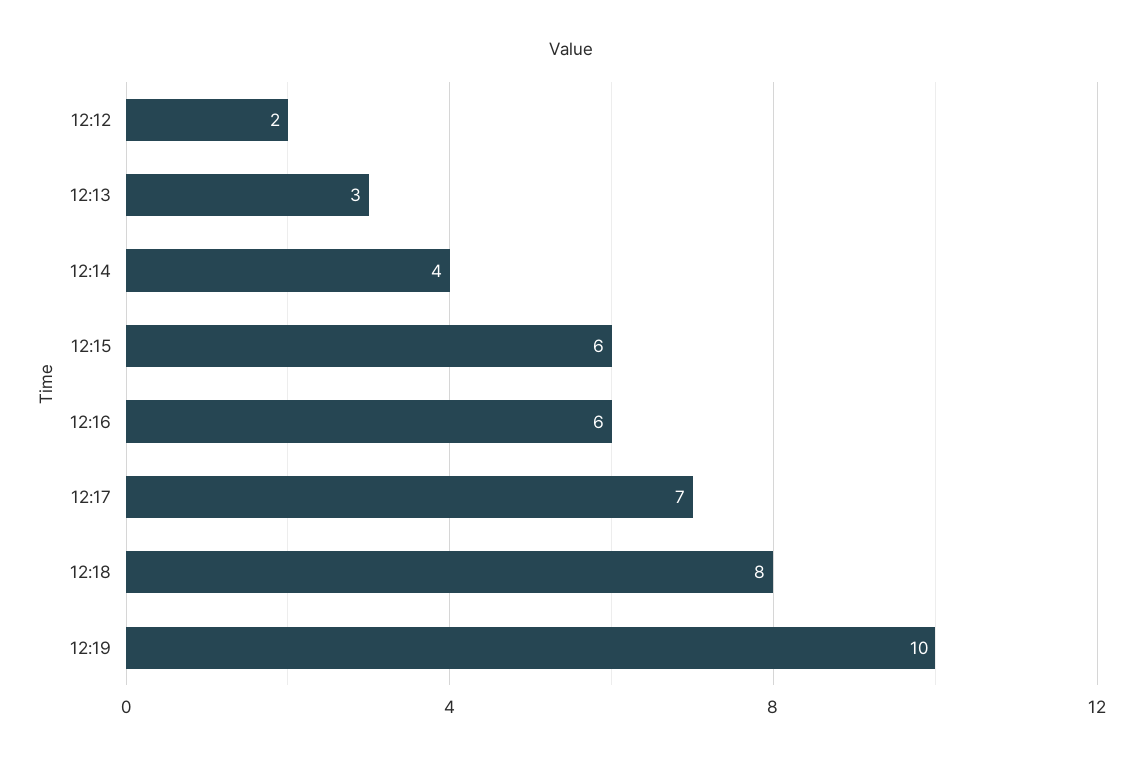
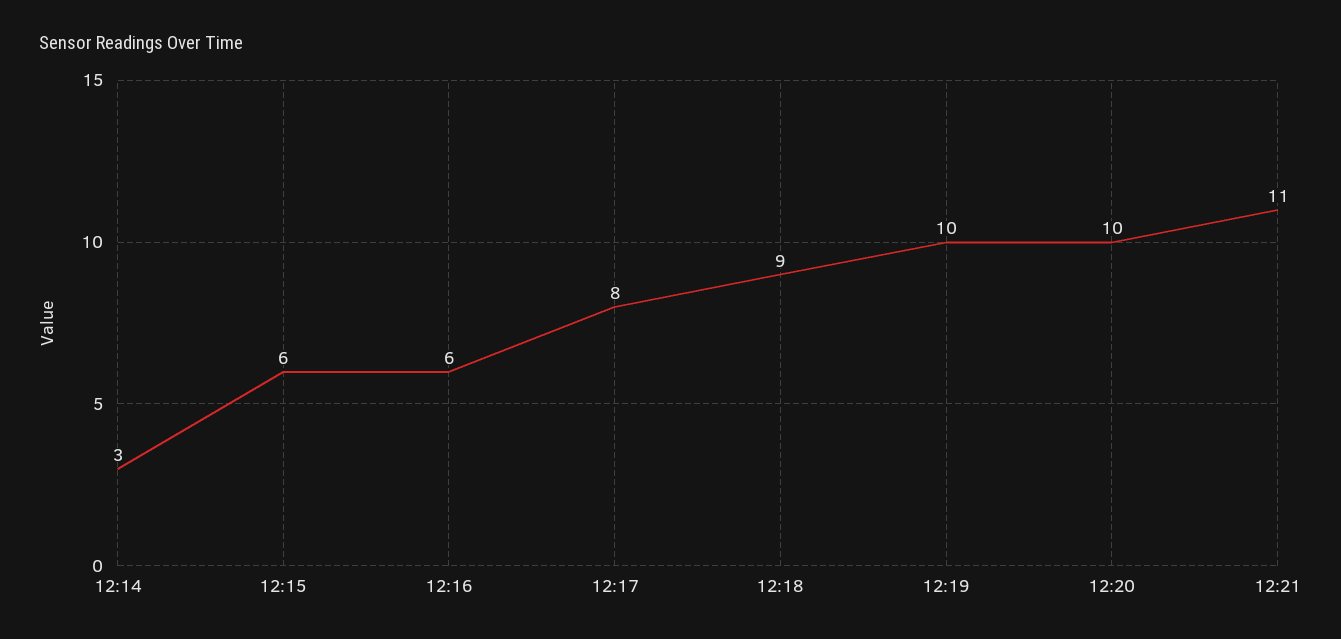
12:12: 2 -> none
12:13: 3 -> none
12:14: 4 -> 3
12:17: 7 -> 8
12:18: 8 -> 9
12:20: none -> 10
12:21: none -> 11

